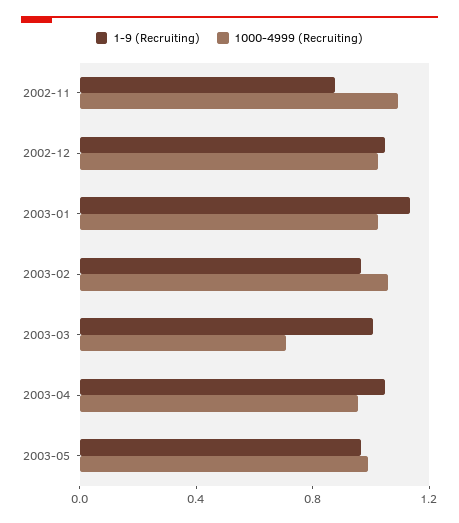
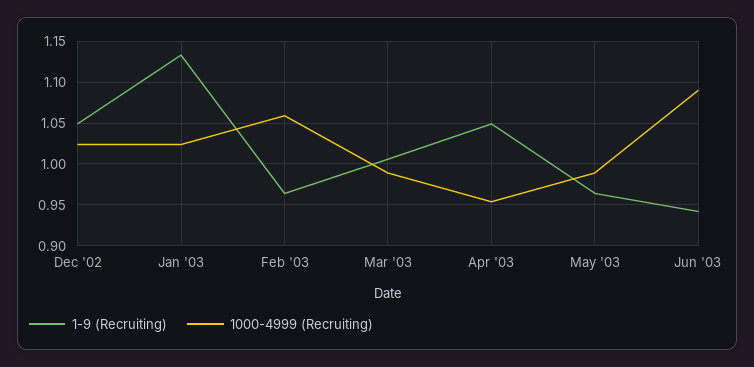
1-9 (Recruiting), 2002-11: 0.9 -> none
1000-4999 (Recruiting), 2002-11: 1.1 -> none
1000-4999 (Recruiting), 2003-03: 0.7 -> 0.99
1-9 (Recruiting), Jun '03: none -> 0.94
1000-4999 (Recruiting), Jun '03: none -> 1.09

